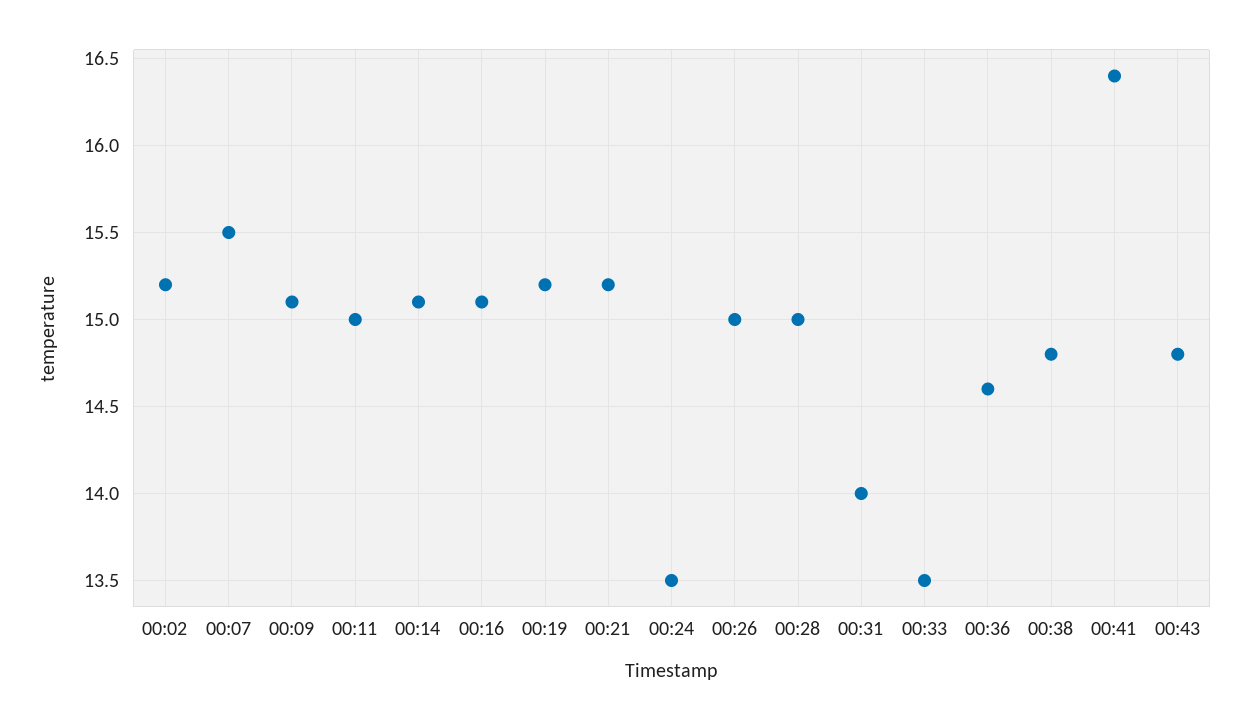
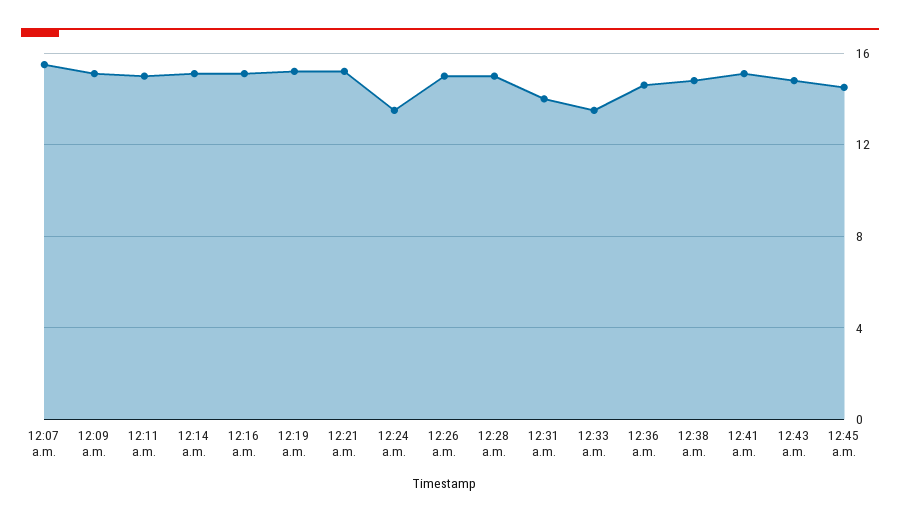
00:02: 15.2 -> none
00:41: 16.4 -> 15
12:45 a.m.: none -> 14.5

